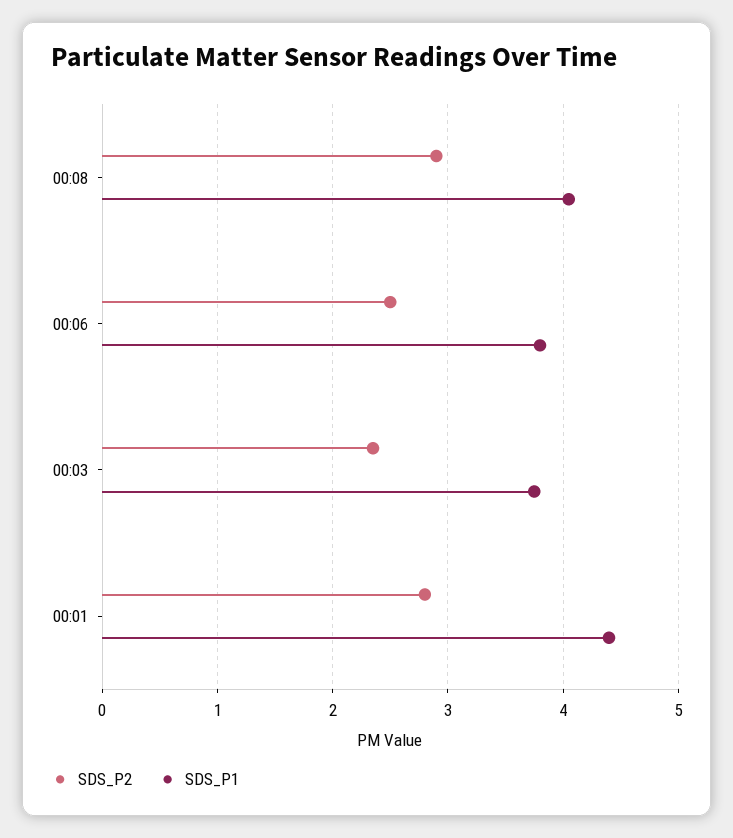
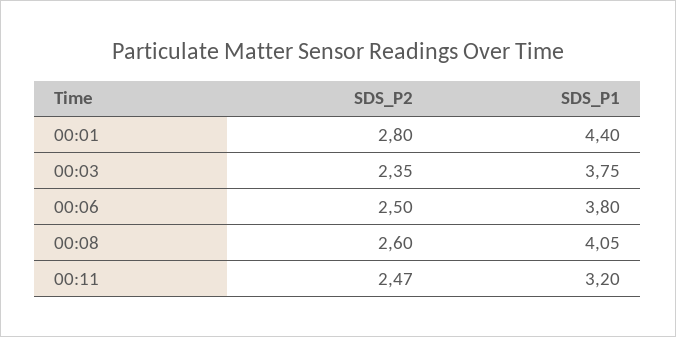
SDS_P2, 00:08: 2.9 -> 2.6
SDS_P2, 00:11: none -> 2.47
SDS_P1, 00:11: none -> 3.2

